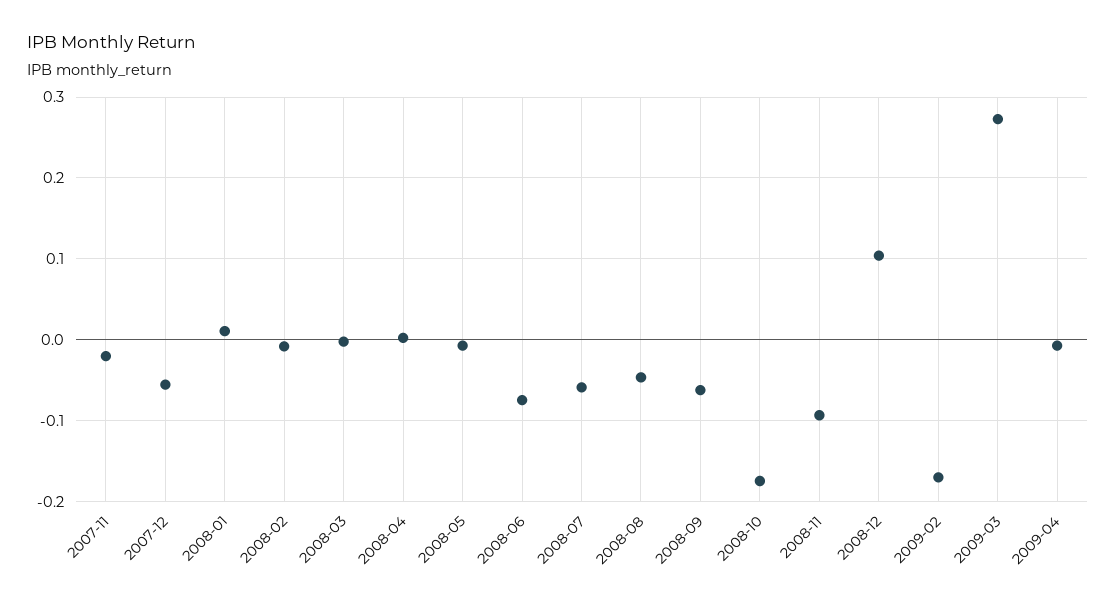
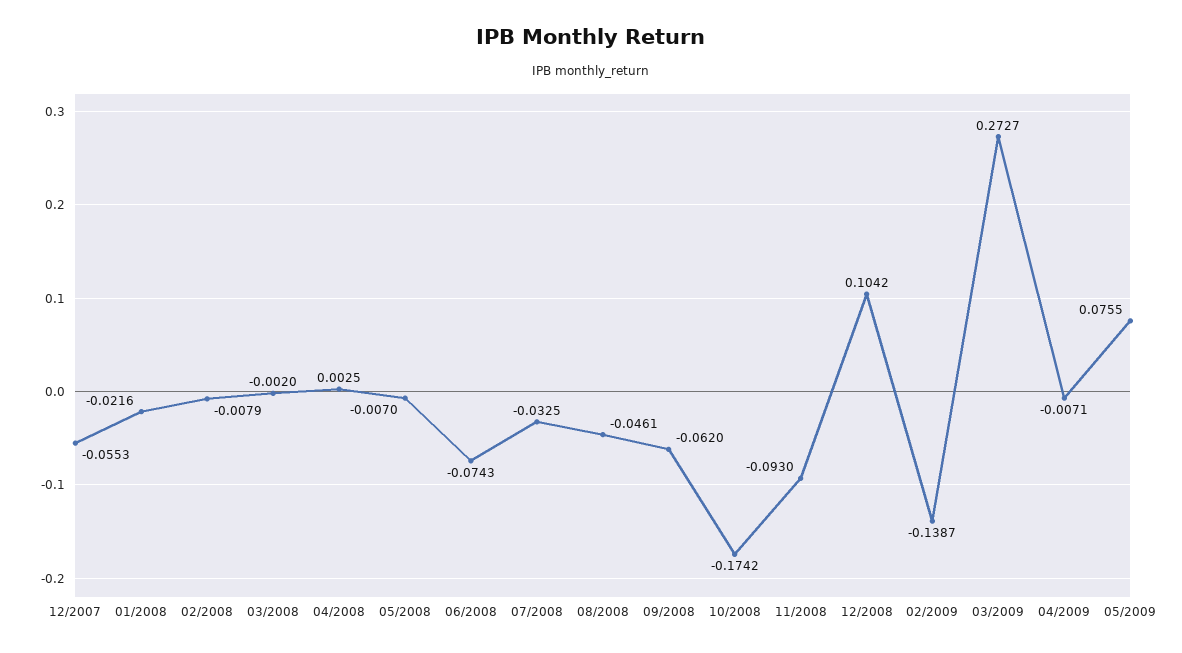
2007-11: -0.02 -> none
2008-01: 0.01 -> -0.0216
2008-07: -0.06 -> -0.0325
2009-02: -0.17 -> -0.1387
05/2009: none -> 0.0755

